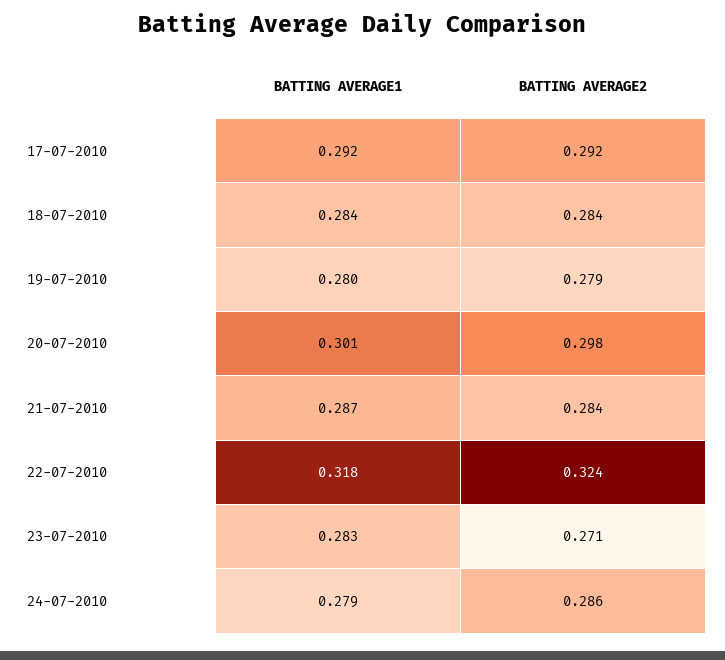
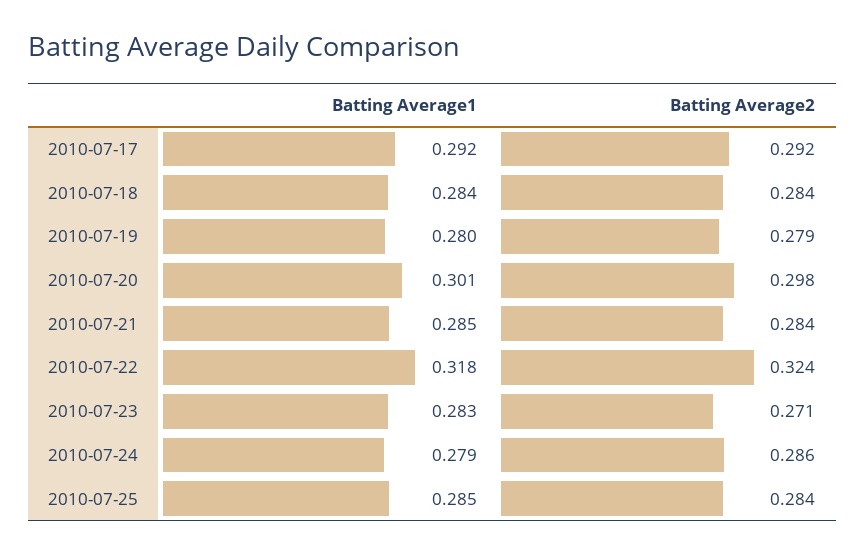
BATTING AVERAGE1, 21-07-2010: 0.287 -> 0.285
BATTING AVERAGE1, 2010-07-25: none -> 0.285
BATTING AVERAGE2, 2010-07-25: none -> 0.284

